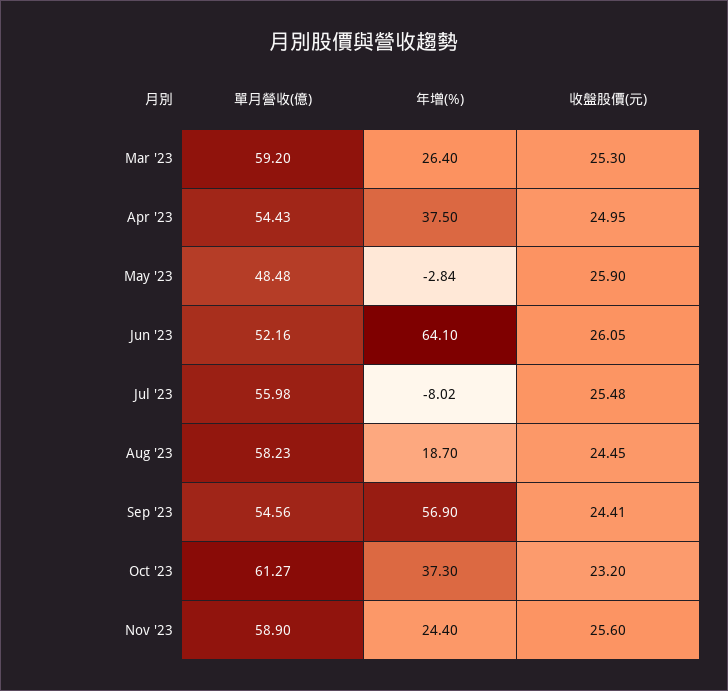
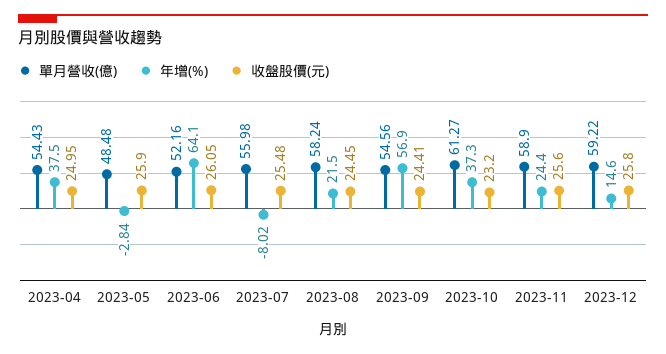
單月營收(億), Mar '23: 59.2 -> none
年增(%), Mar '23: 26.4 -> none
收盤股價(元), Mar '23: 25.3 -> none
單月營收(億), Aug '23: 58.23 -> 58.24
年增(%), Aug '23: 18.7 -> 21.5
單月營收(億), 2023-12: none -> 59.22
年增(%), 2023-12: none -> 14.6
收盤股價(元), 2023-12: none -> 25.8

